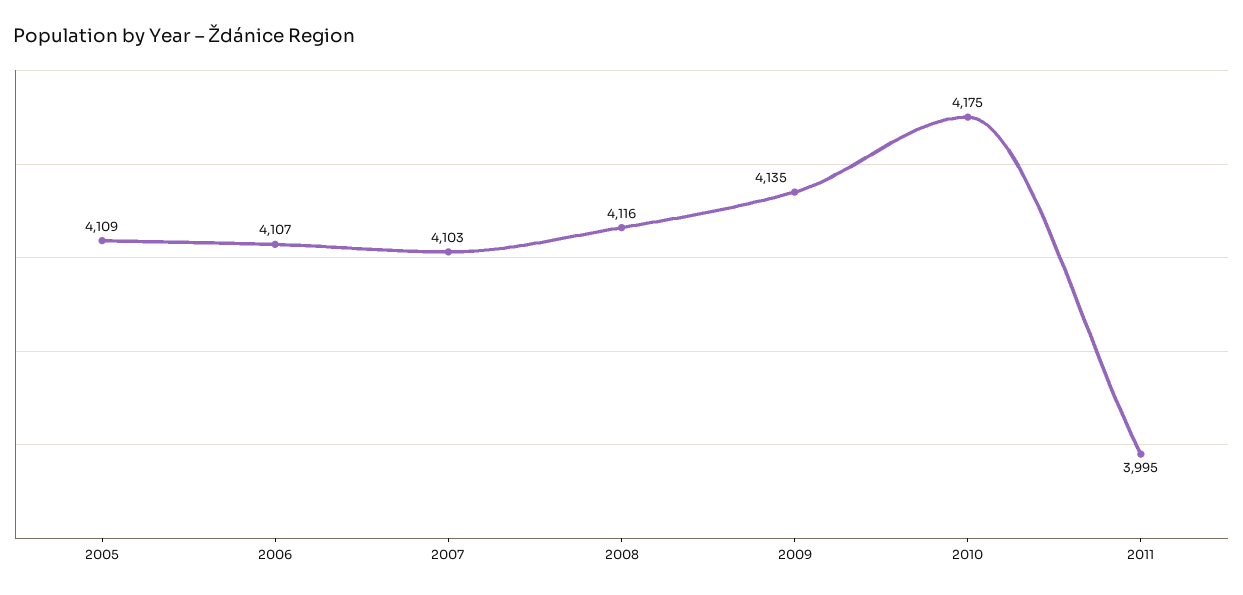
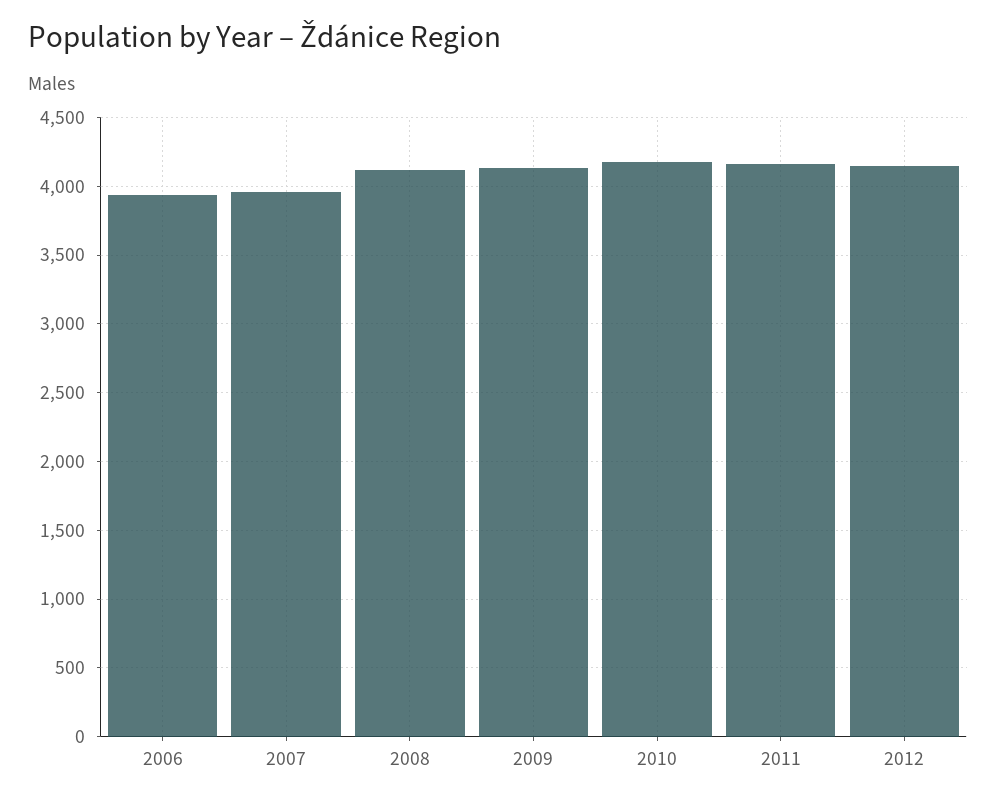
2005: 4109 -> none
2006: 4107 -> 3950
2007: 4103 -> 3950
2011: 3995 -> 4150
2012: none -> 4150

